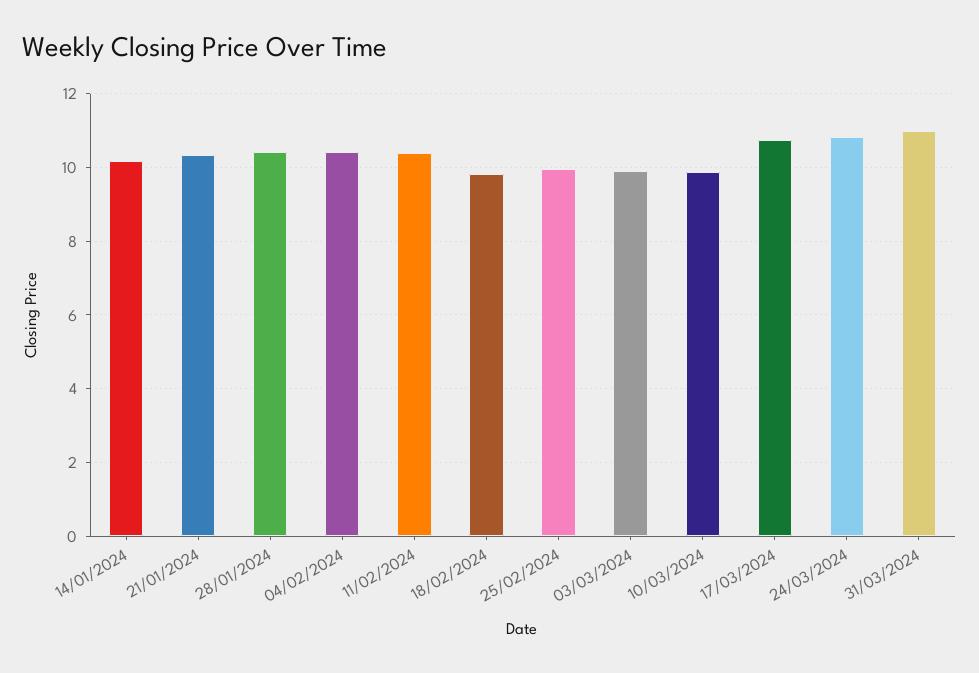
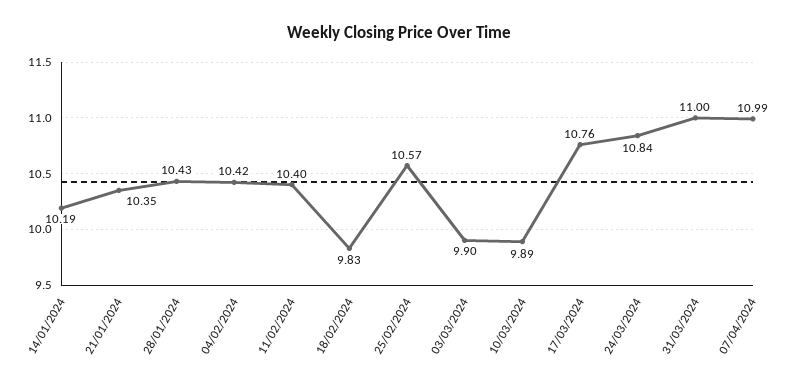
25/02/2024: 10 -> 10.57
07/04/2024: none -> 10.99

